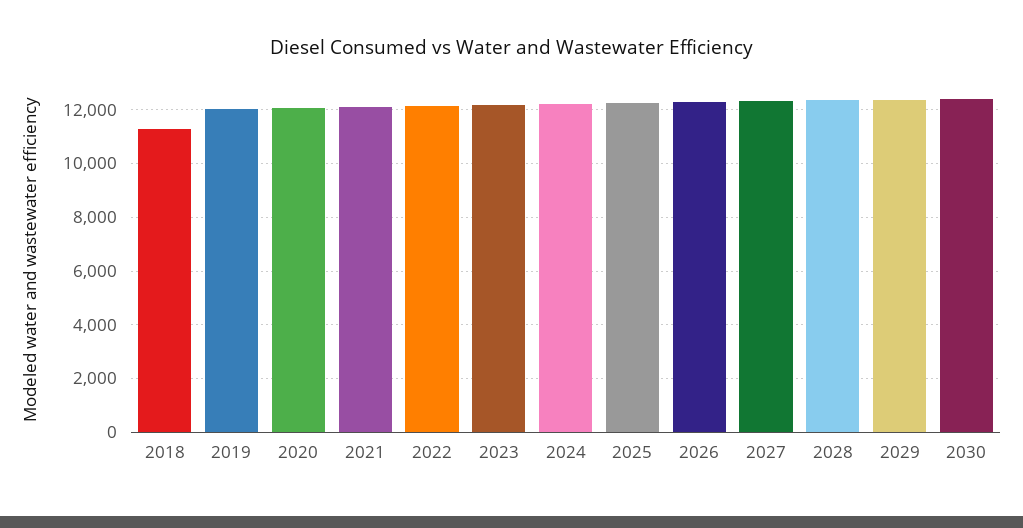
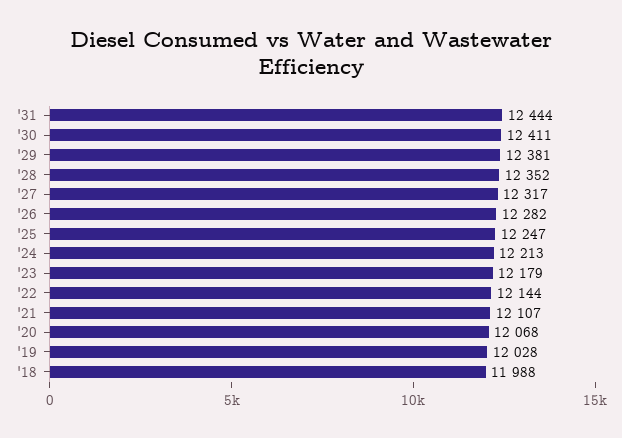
2018: 11250 -> 11988
'31: none -> 12444

